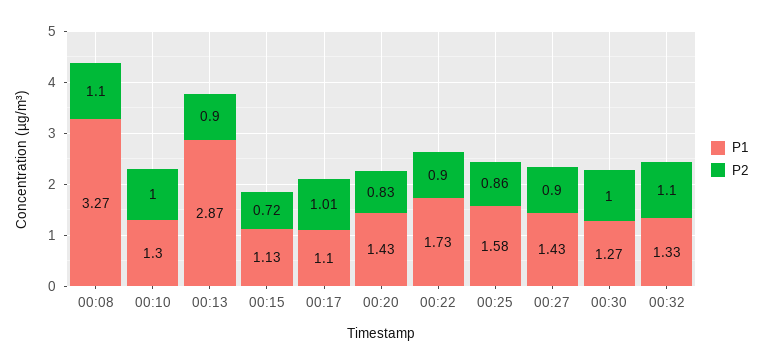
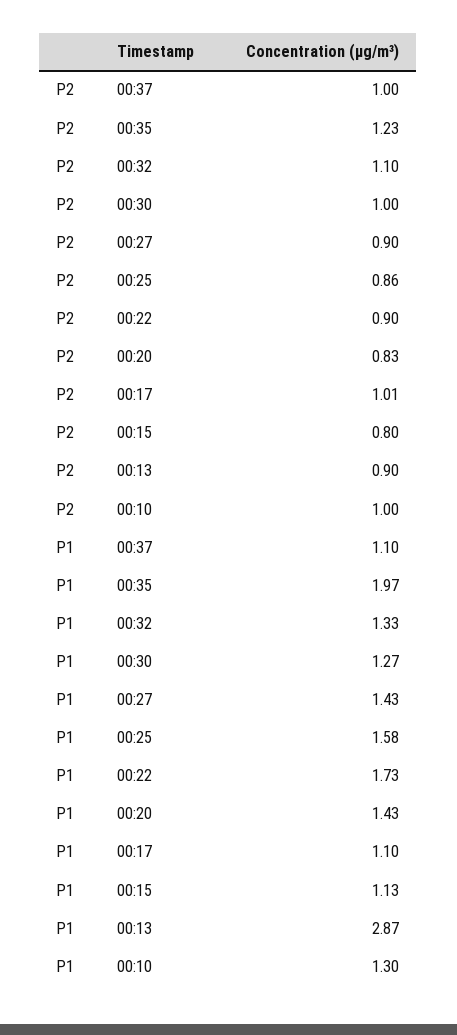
P1, 00:08: 3.27 -> none
P2, 00:08: 1.1 -> none
P2, 00:15: 0.72 -> 0.8
P2, 00:37: none -> 1
P2, 00:35: none -> 1.23
P1, 00:37: none -> 1.1
P1, 00:35: none -> 1.97

